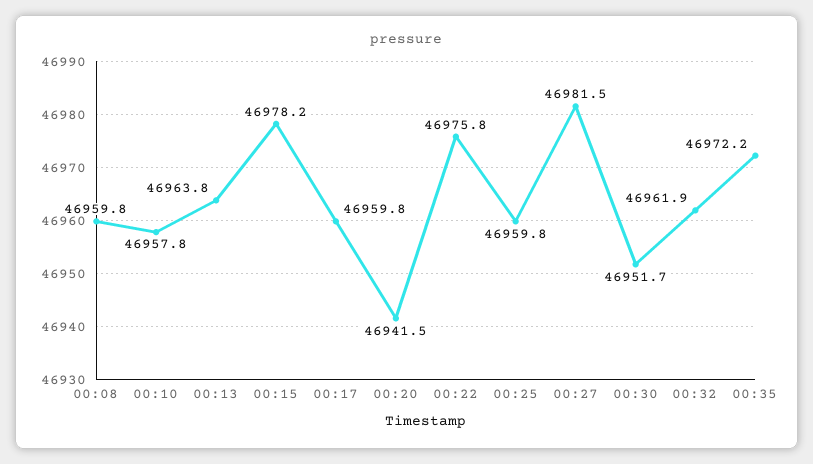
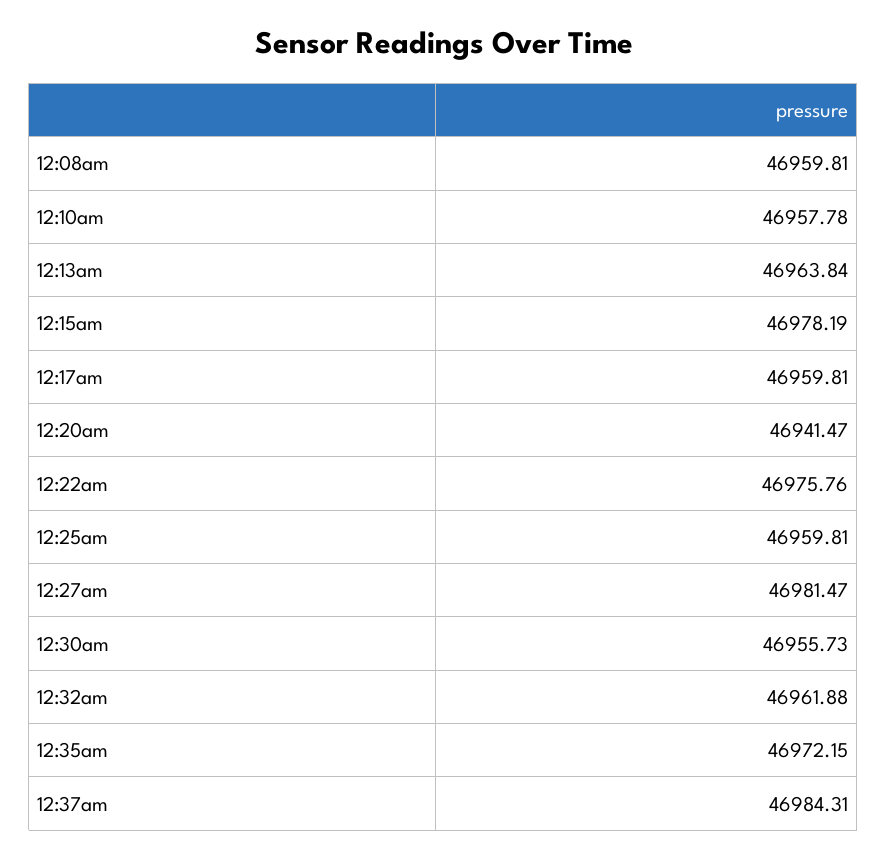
00:30: 46951.7 -> 46955.73
12:37am: none -> 46984.31

